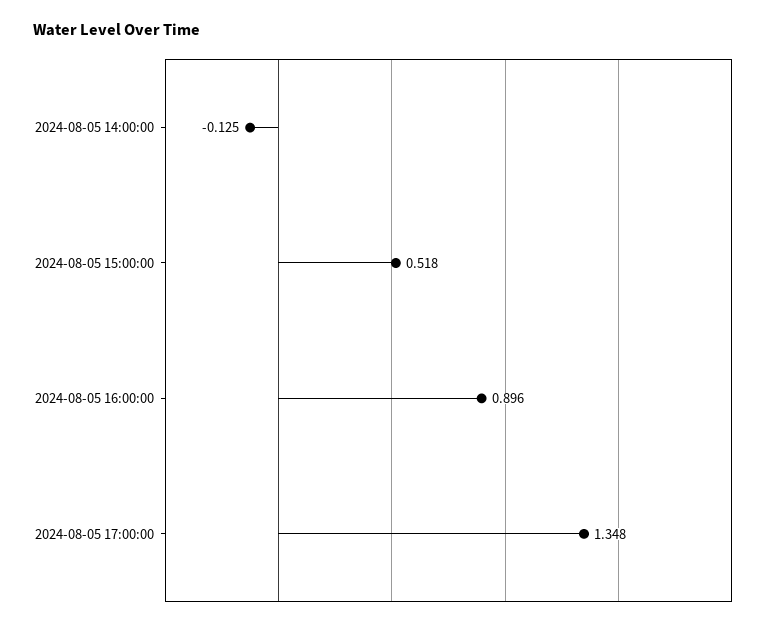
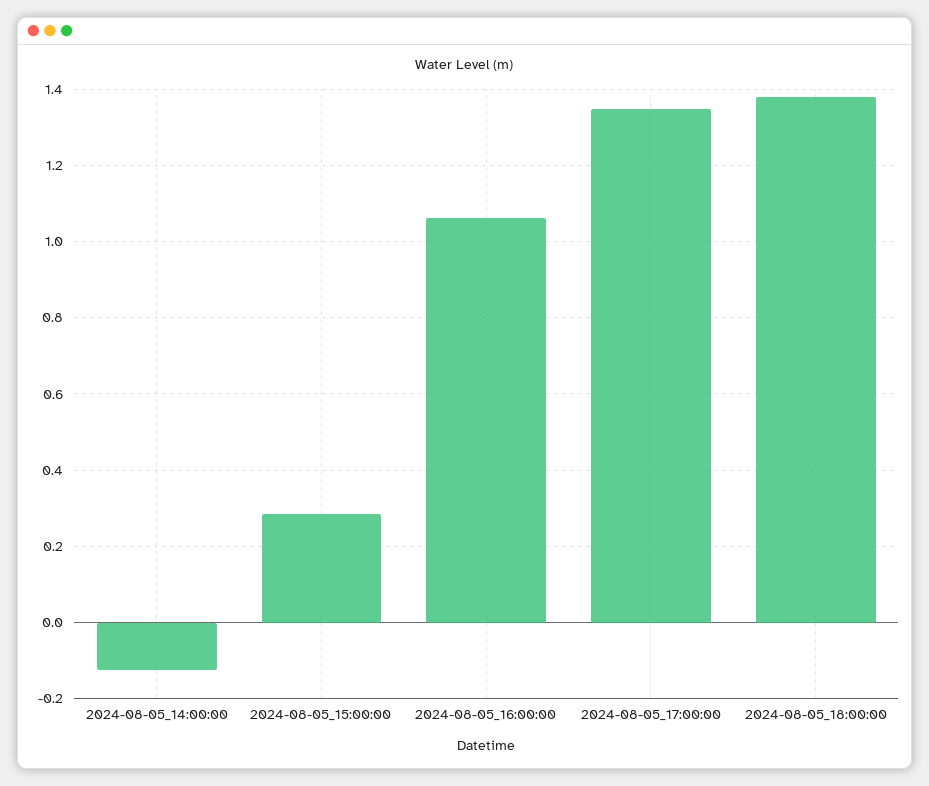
2024-08-05 15:00:00: 0.518 -> 0.28
2024-08-05 16:00:00: 0.896 -> 1.06
2024-08-05_18:00:00: none -> 1.38

